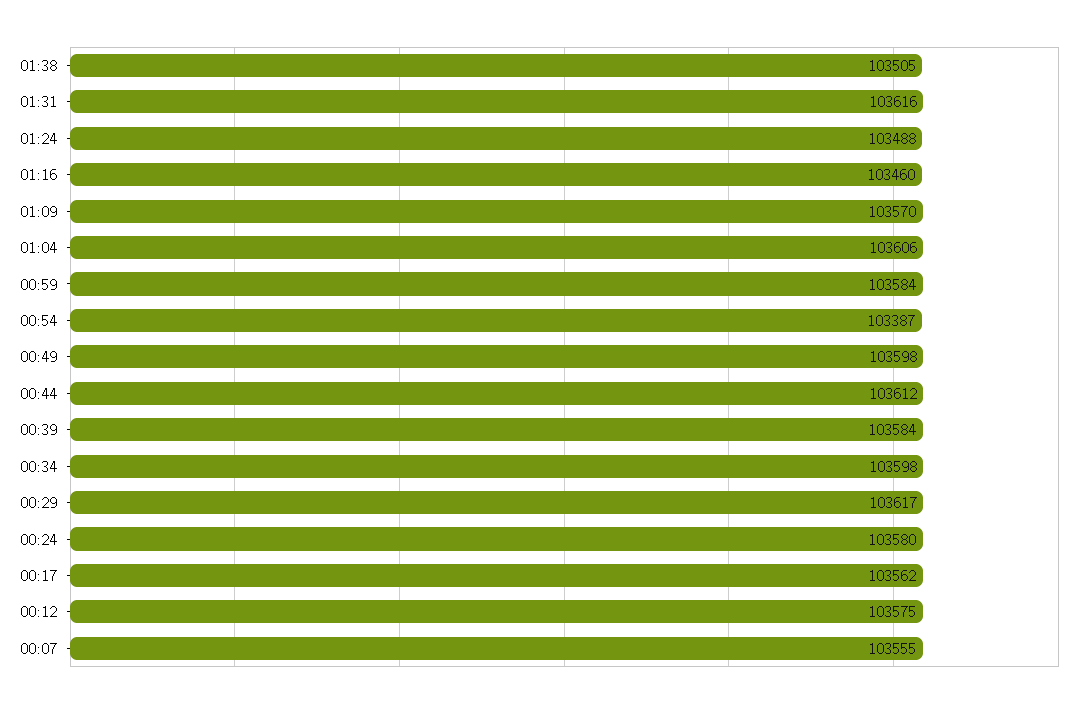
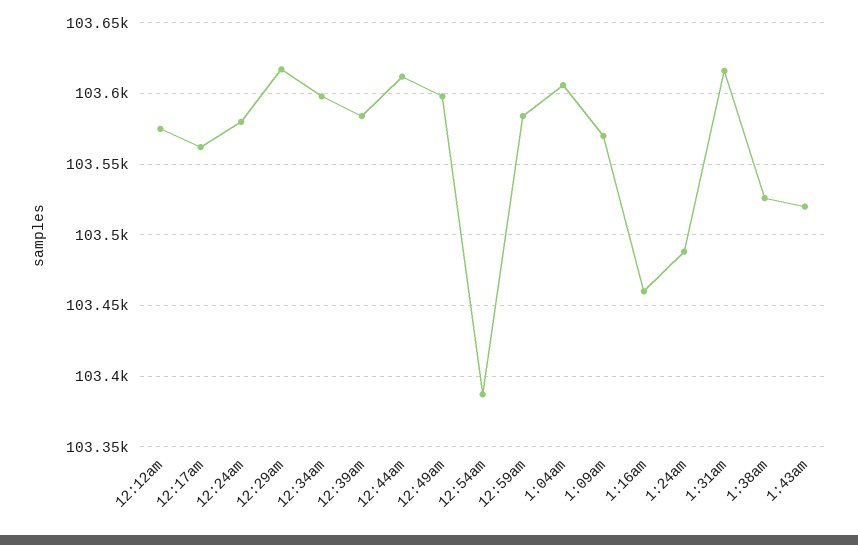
01:38: 103505 -> 103525
00:07: 103555 -> none
1:43am: none -> 103520

